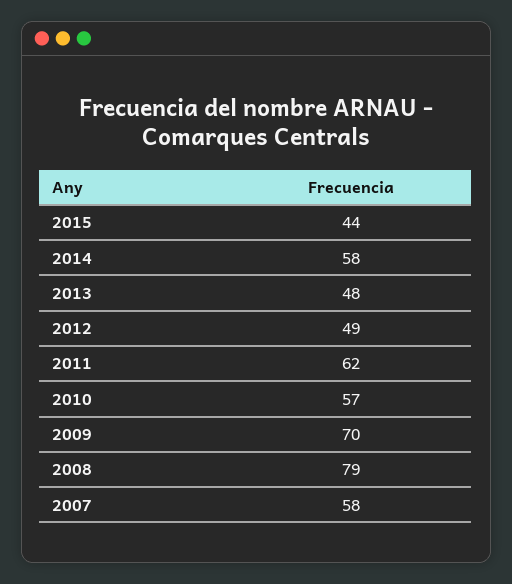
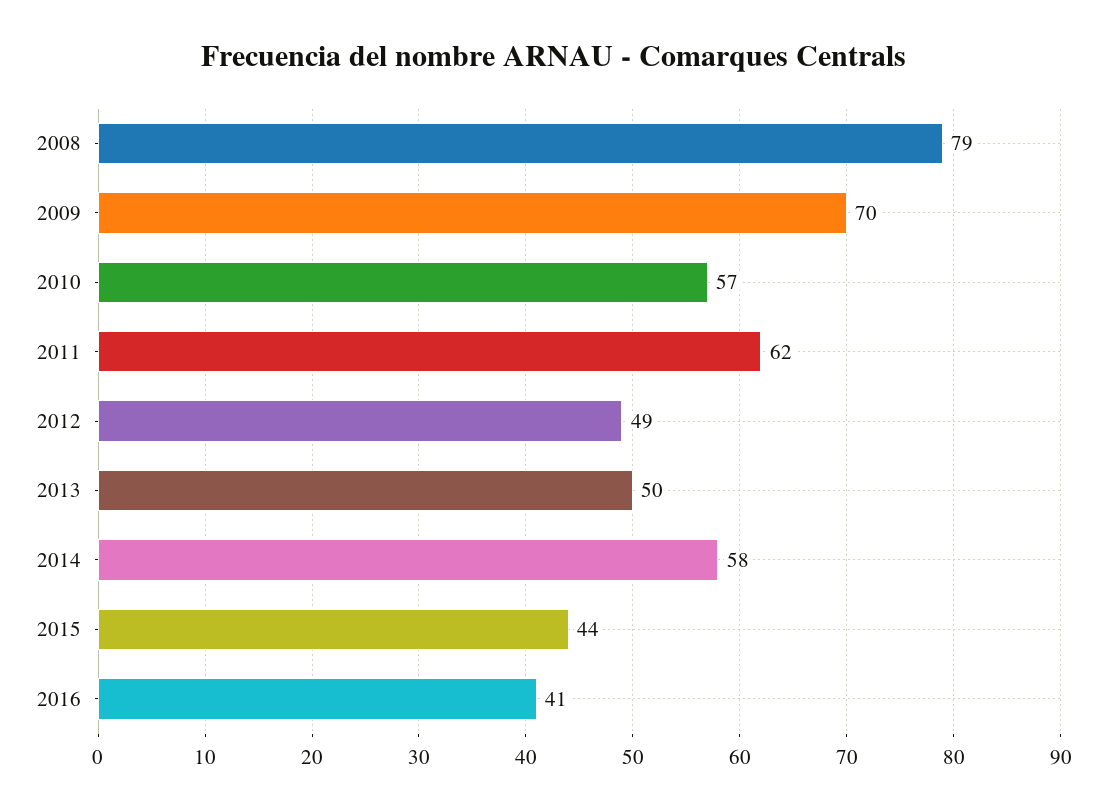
2013: 48 -> 50
2007: 58 -> none
2016: none -> 41

